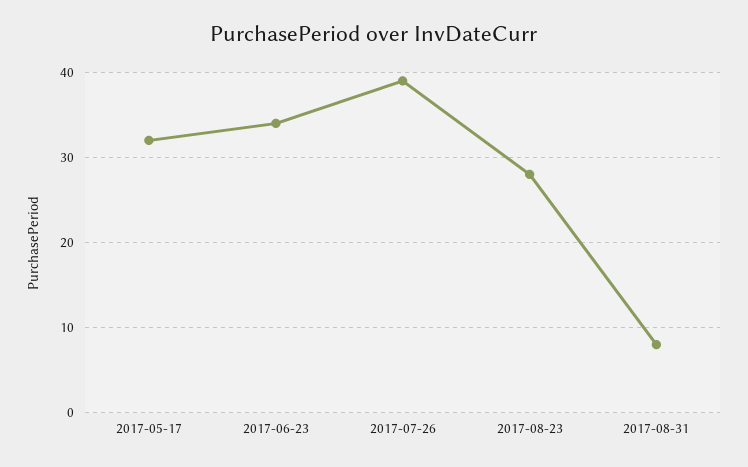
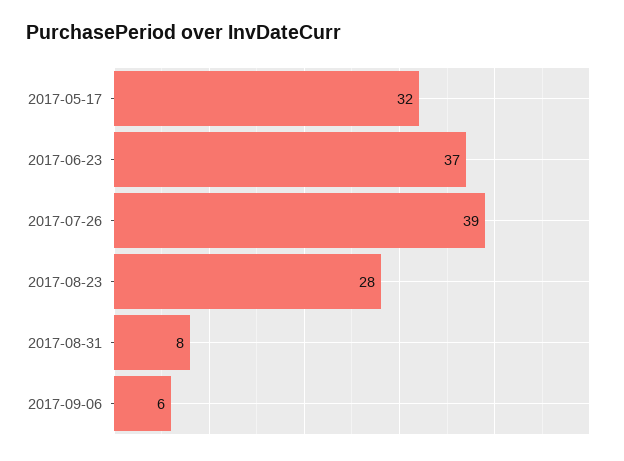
2017-06-23: 34 -> 37
2017-09-06: none -> 6

